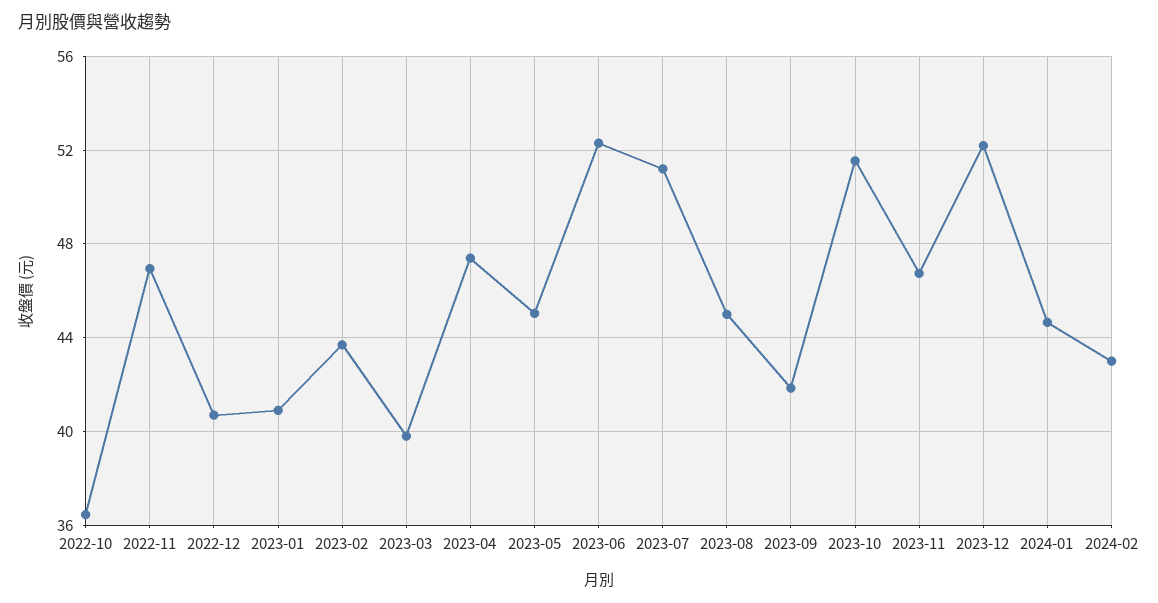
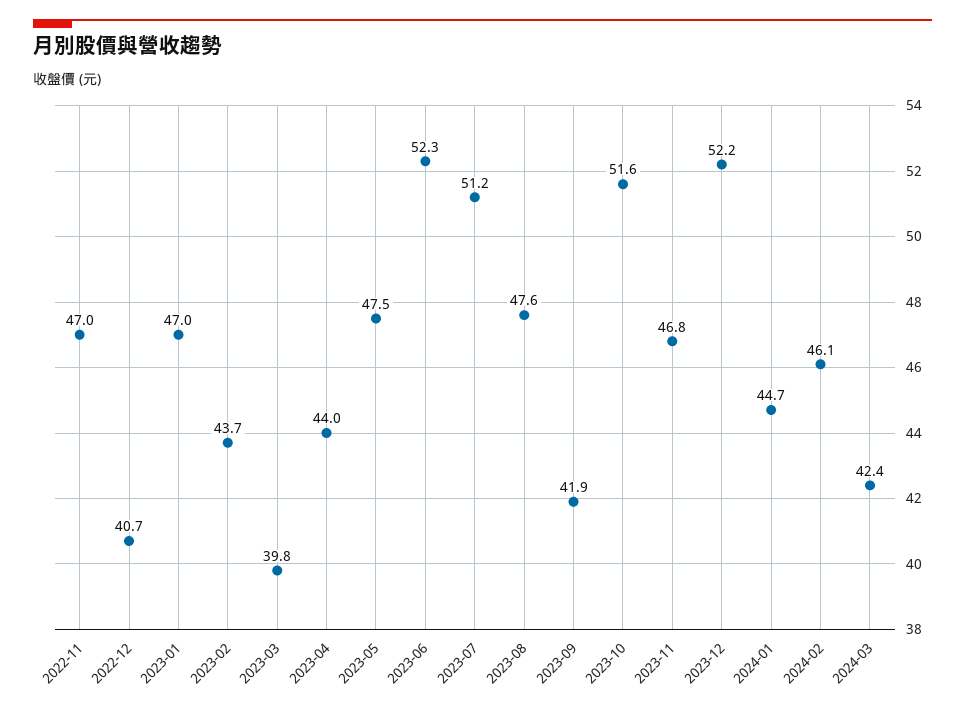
2022-10: 36.5 -> none
2023-01: 41 -> 47
2023-04: 47.5 -> 44
2023-05: 45 -> 47.5
2023-08: 45 -> 47.6
2024-02: 43 -> 46.1
2024-03: none -> 42.4

